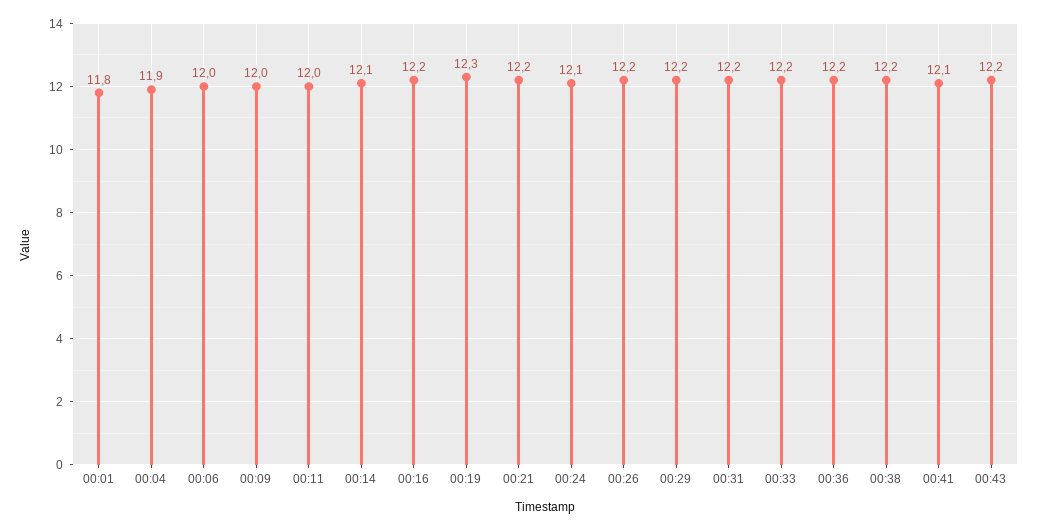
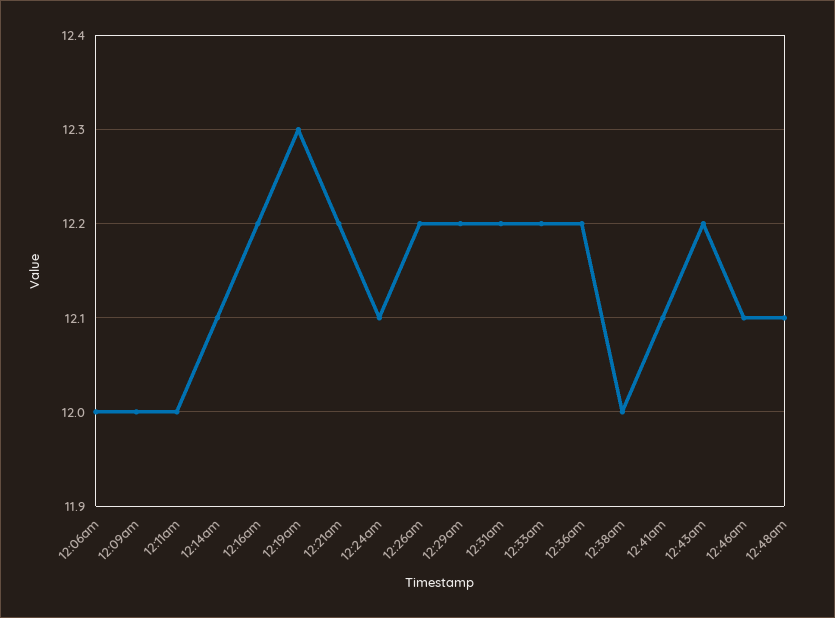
00:01: 11.8 -> none
00:04: 11.9 -> none
00:38: 12.2 -> 12
12:46am: none -> 12.1
12:48am: none -> 12.1

